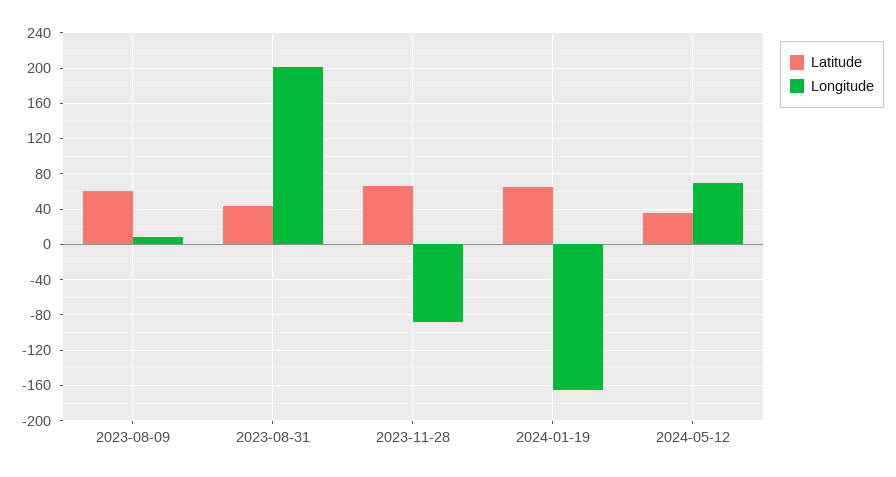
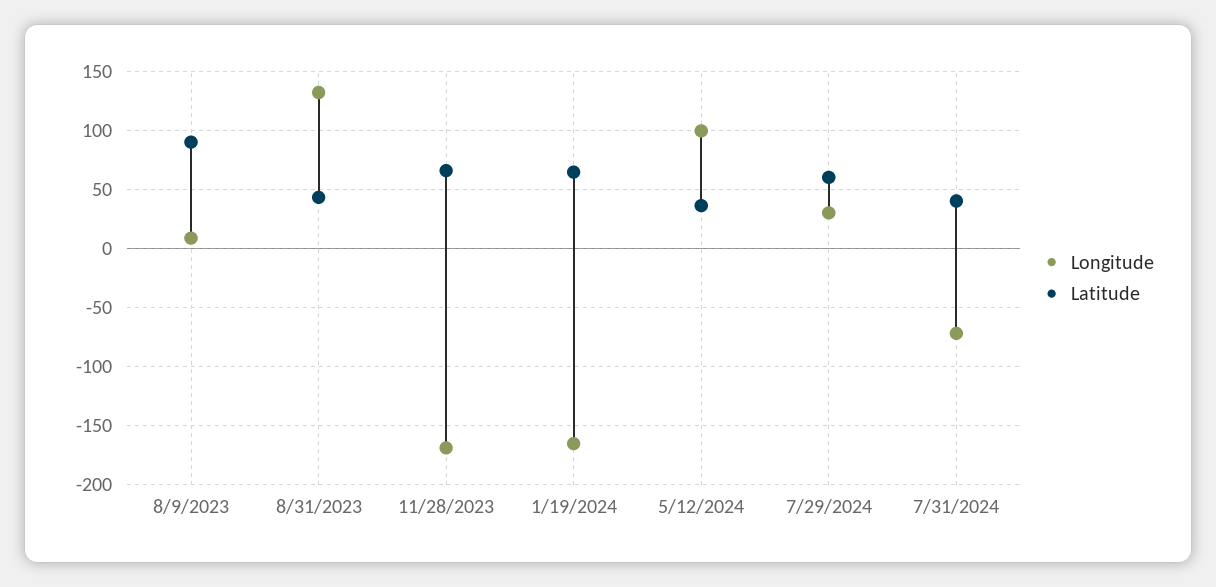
Latitude, 2023-08-09: 60 -> 90
Longitude, 2023-08-31: 200 -> 130
Longitude, 2023-11-28: -90 -> -170
Longitude, 2024-05-12: 70 -> 100
Longitude, 7/29/2024: none -> 30
Latitude, 7/29/2024: none -> 60
Longitude, 7/31/2024: none -> -70
Latitude, 7/31/2024: none -> 40

